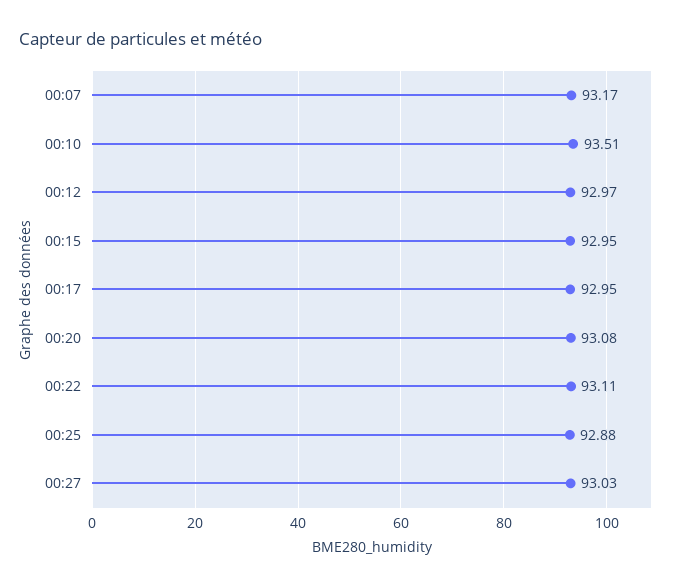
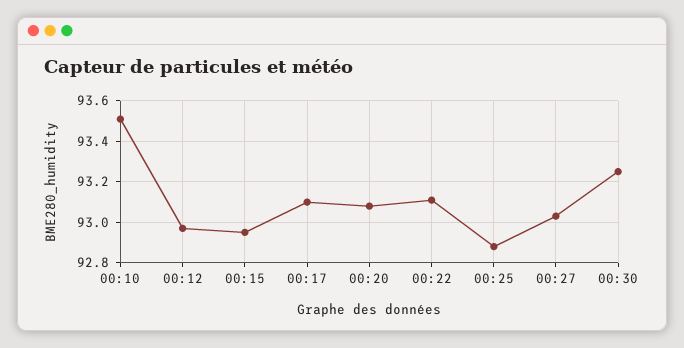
00:07: 93.17 -> none
00:17: 92.95 -> 93.1
00:30: none -> 93.25

